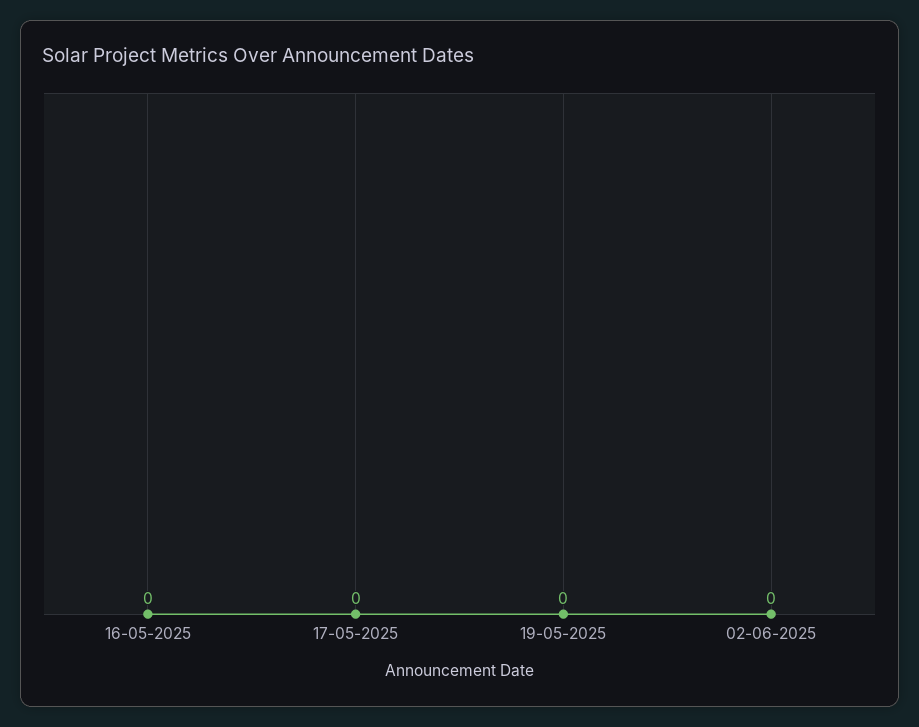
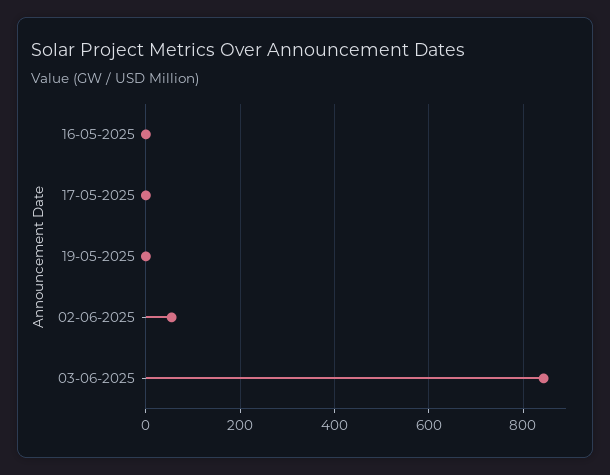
02-06-2025: 0 -> 60
03-06-2025: none -> 840

